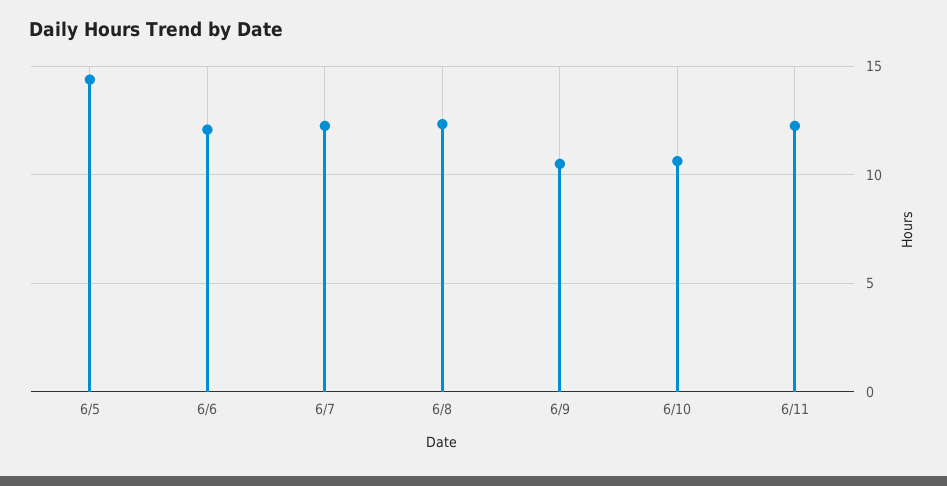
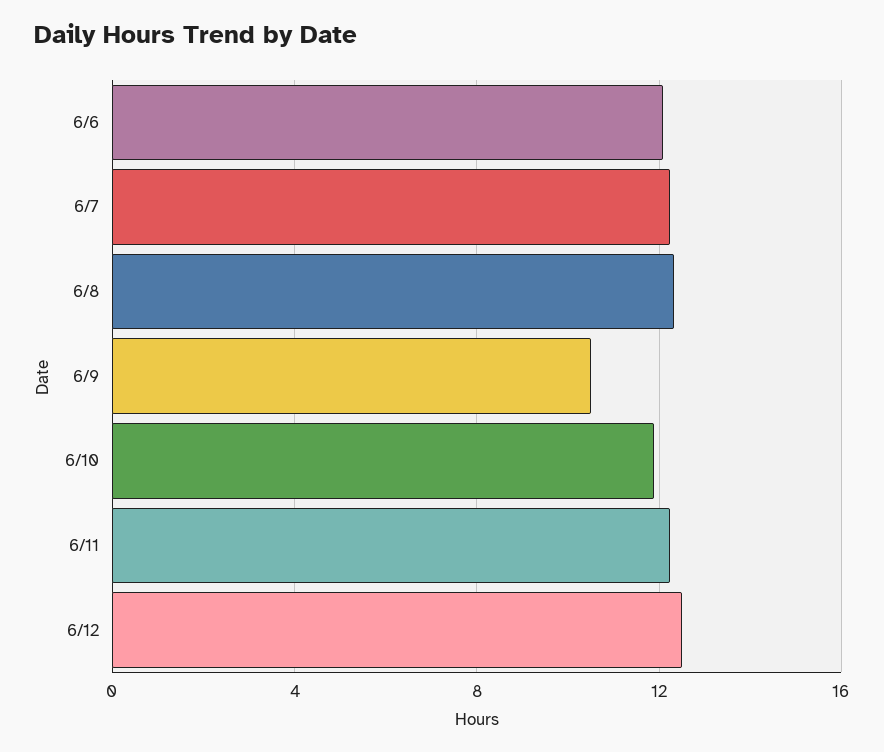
6/5: 14.5 -> none
6/10: 10.5 -> 12
6/12: none -> 12.5

